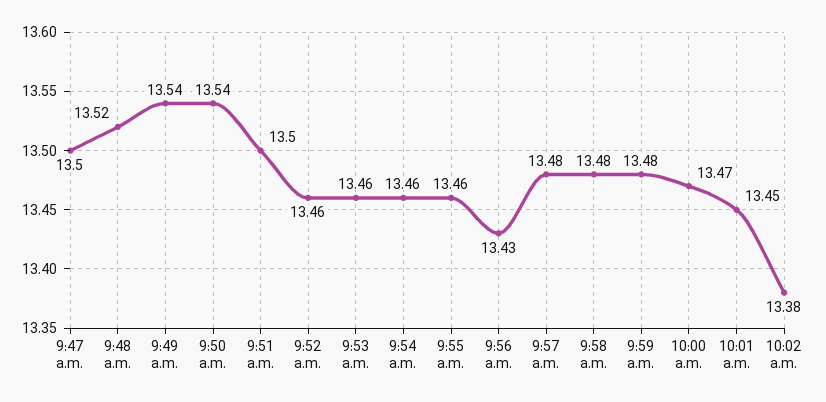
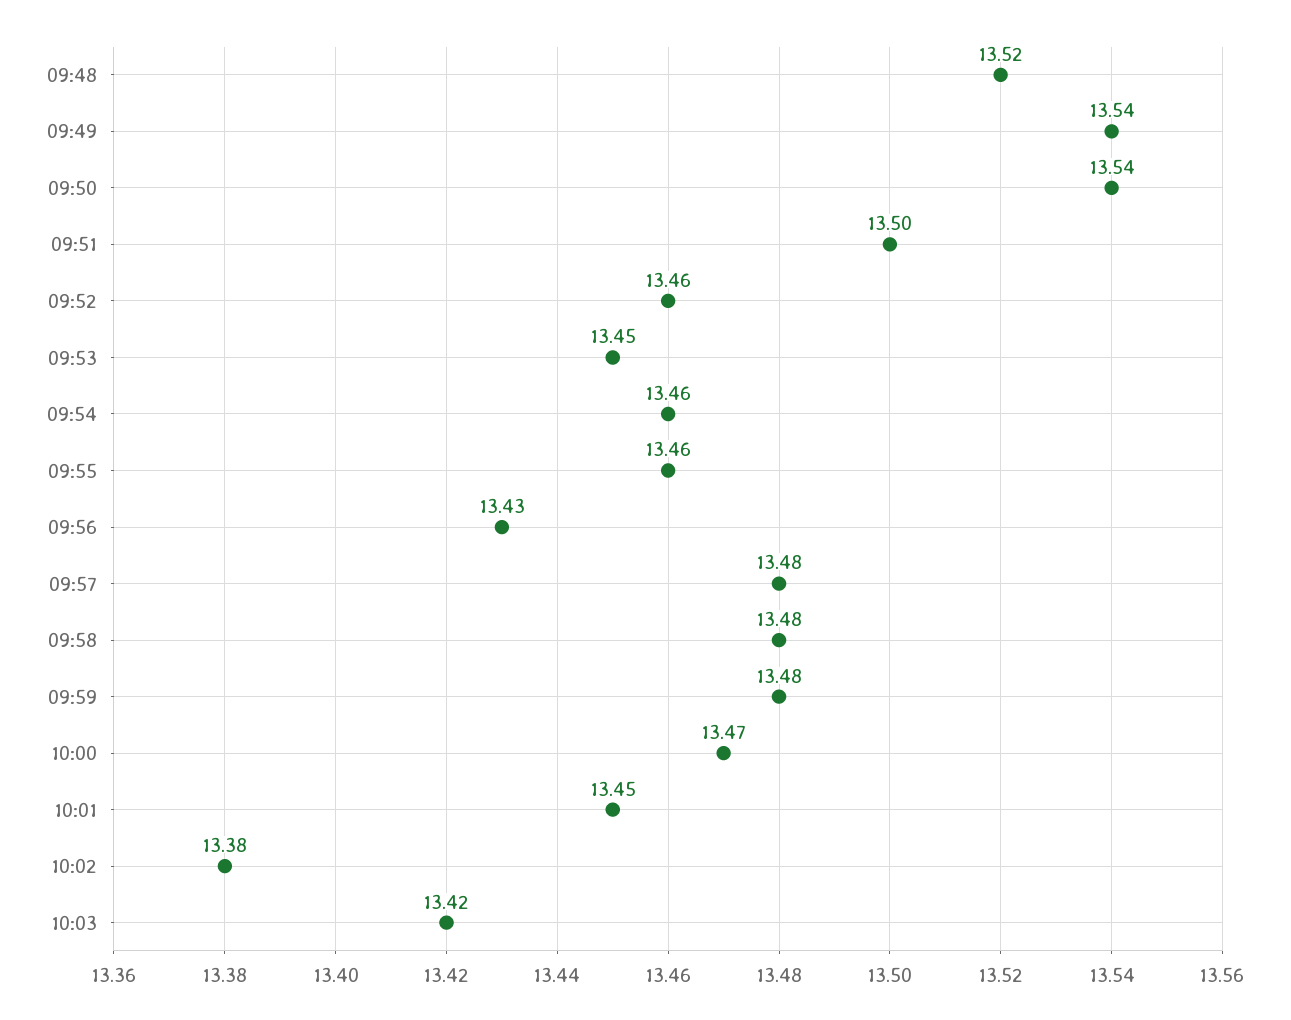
9:47 a.m.: 13.5 -> none
9:53 a.m.: 13.46 -> 13.45
10:03: none -> 13.42

